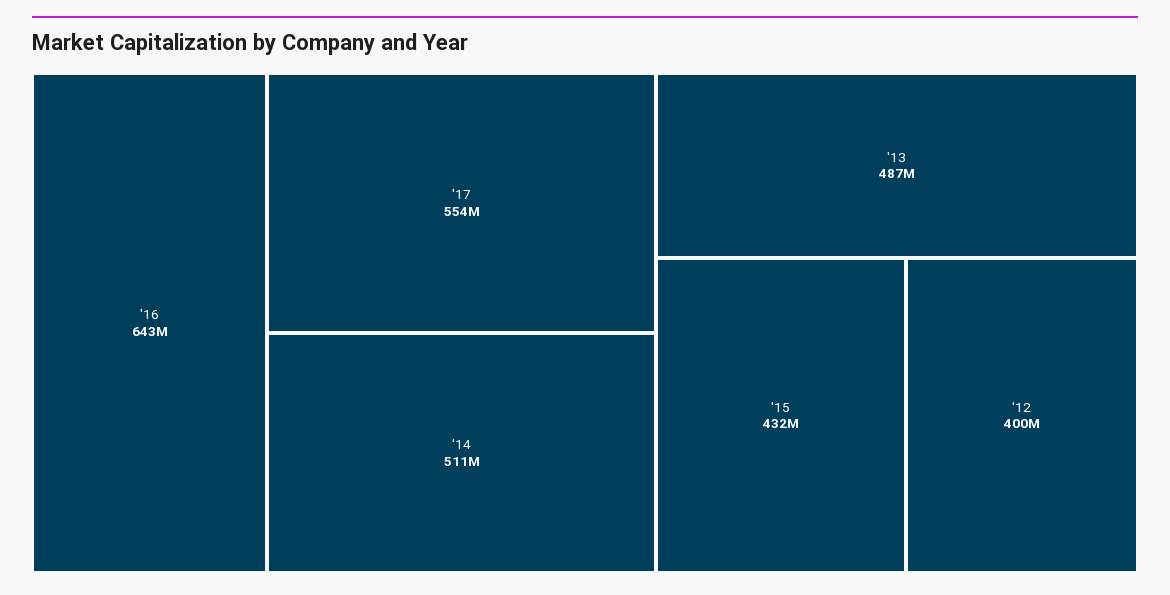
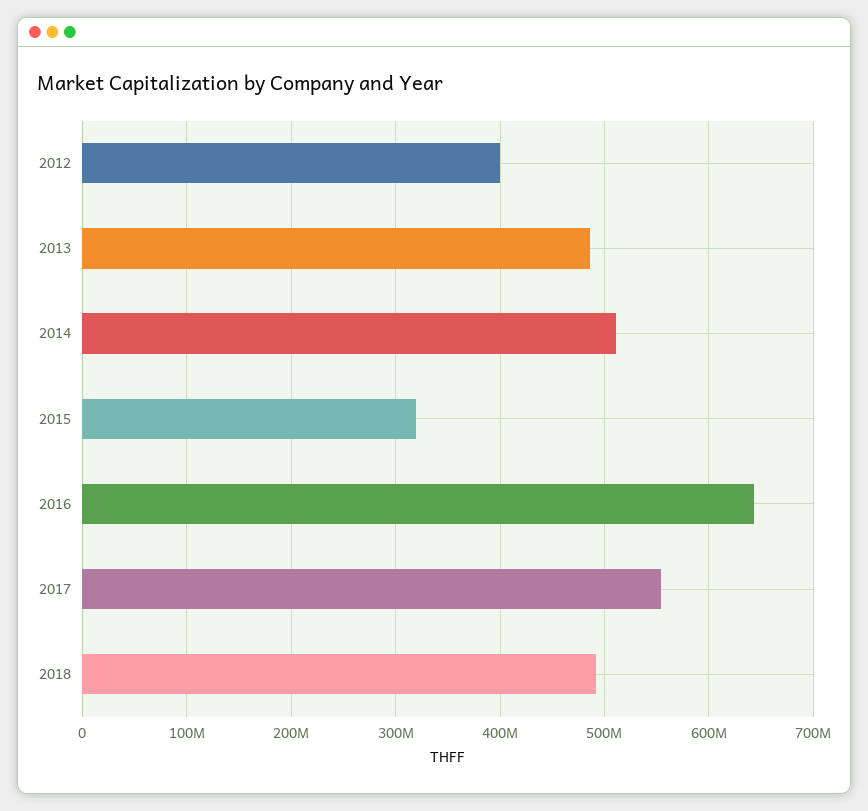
'15: 432000000 -> 320000000
2018: none -> 490000000

